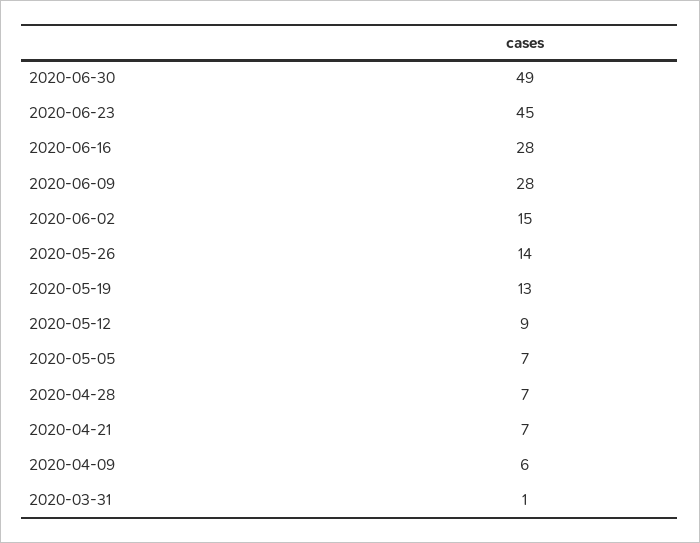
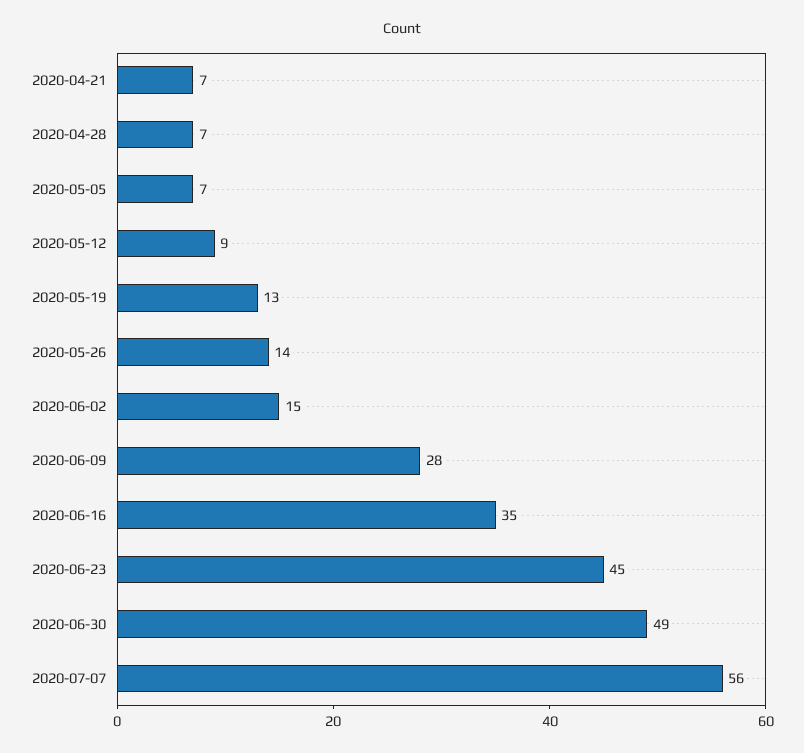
2020-06-16: 28 -> 35
2020-04-09: 6 -> none
2020-03-31: 1 -> none
2020-07-07: none -> 56

